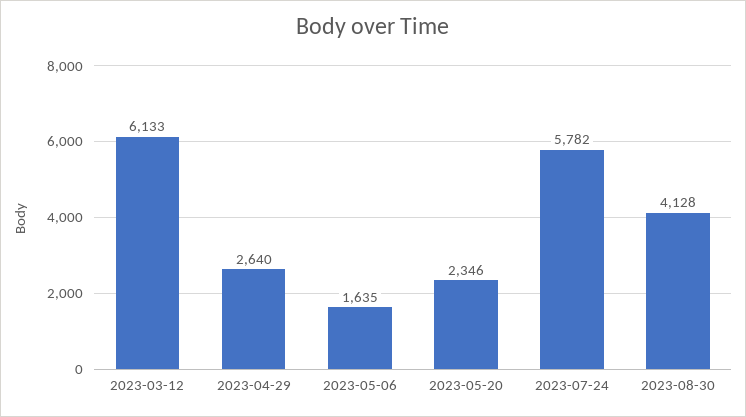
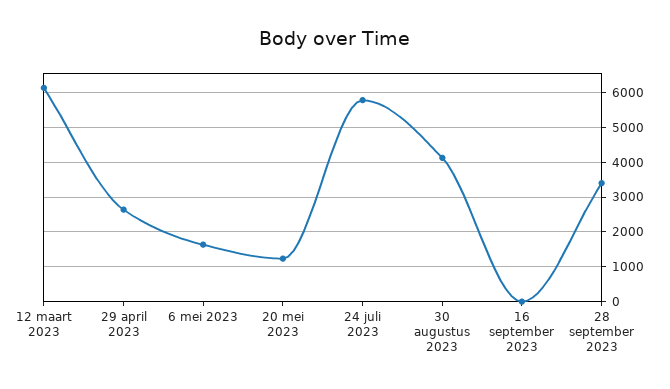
2023-05-20: 2346 -> 1200
16 september 2023: none -> 0
28 september 2023: none -> 3400

